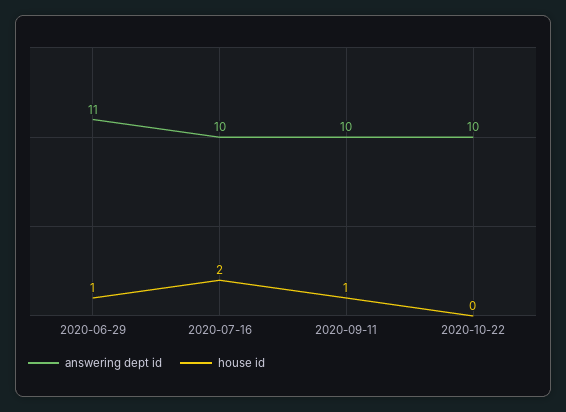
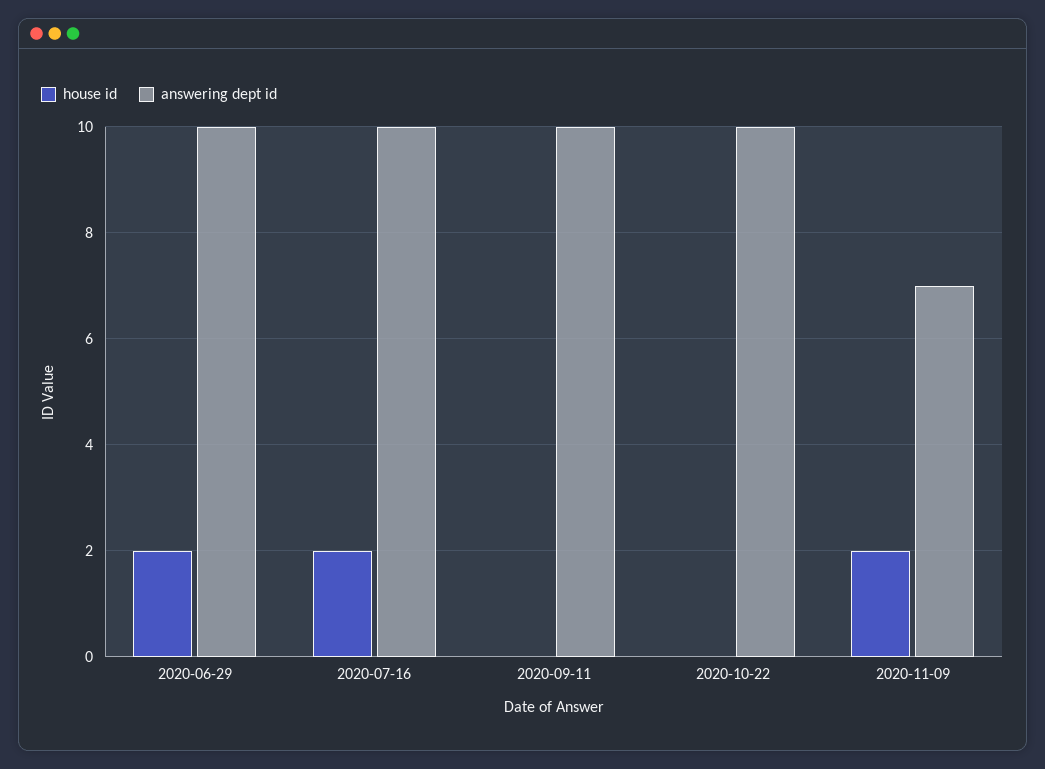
answering dept id, 2020-06-29: 11 -> 10
house id, 2020-06-29: 1 -> 2
house id, 2020-09-11: 1 -> 0
house id, 2020-11-09: none -> 2
answering dept id, 2020-11-09: none -> 7

